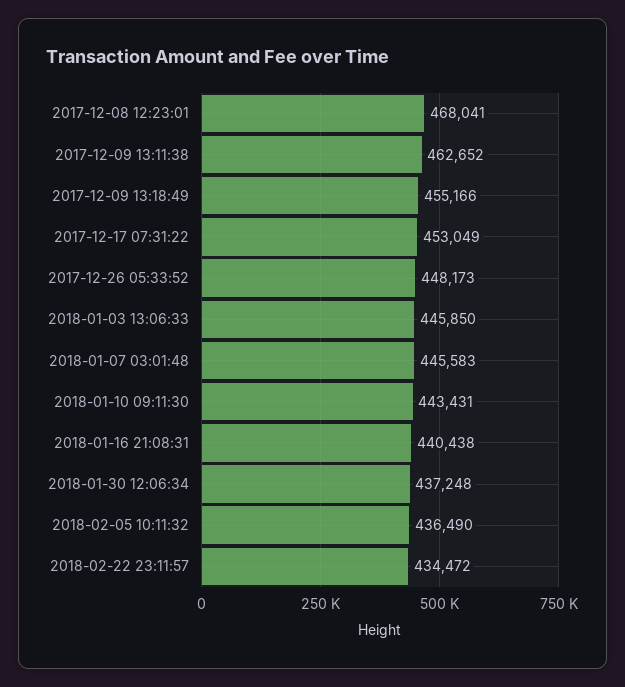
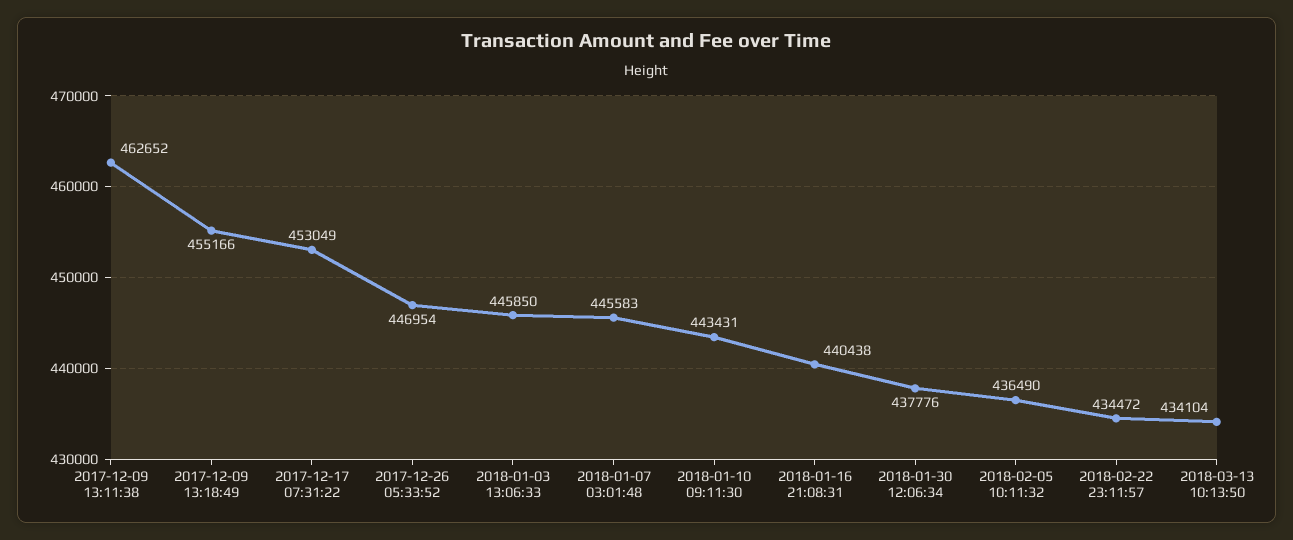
2017-12-08 12:23:01: 468041 -> none
2017-12-26 05:33:52: 448173 -> 446954
2018-01-30 12:06:34: 437248 -> 437776
2018-03-13 10:13:50: none -> 434104

